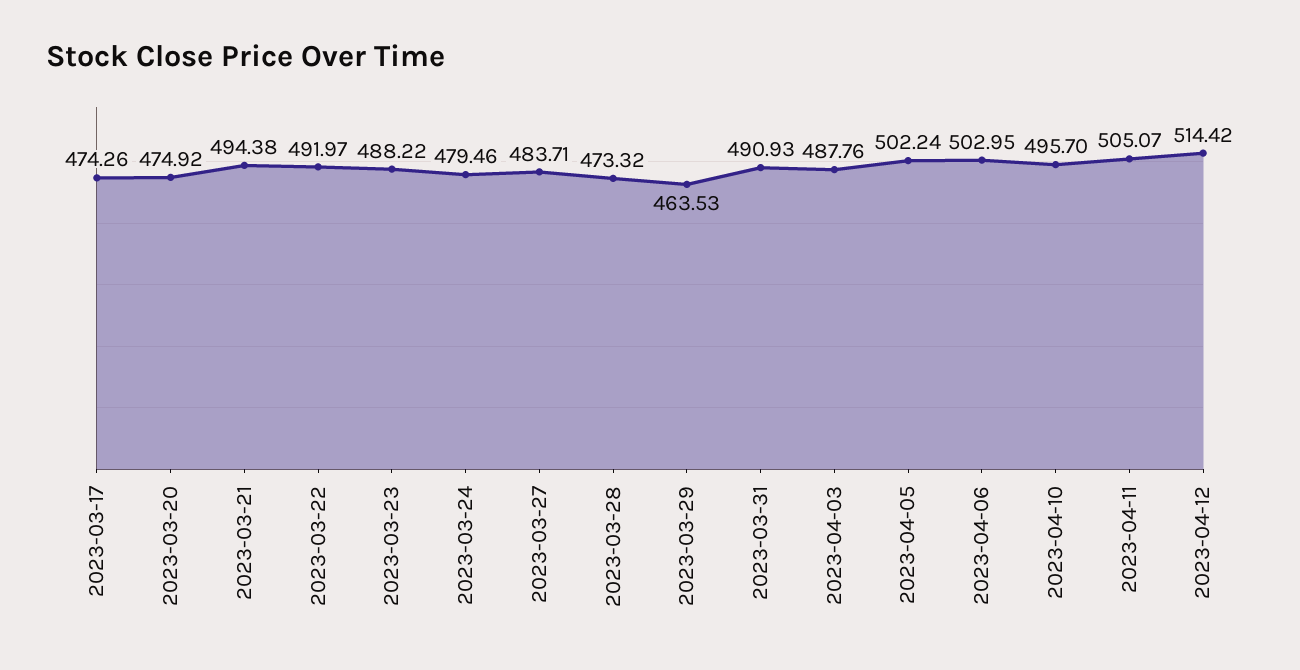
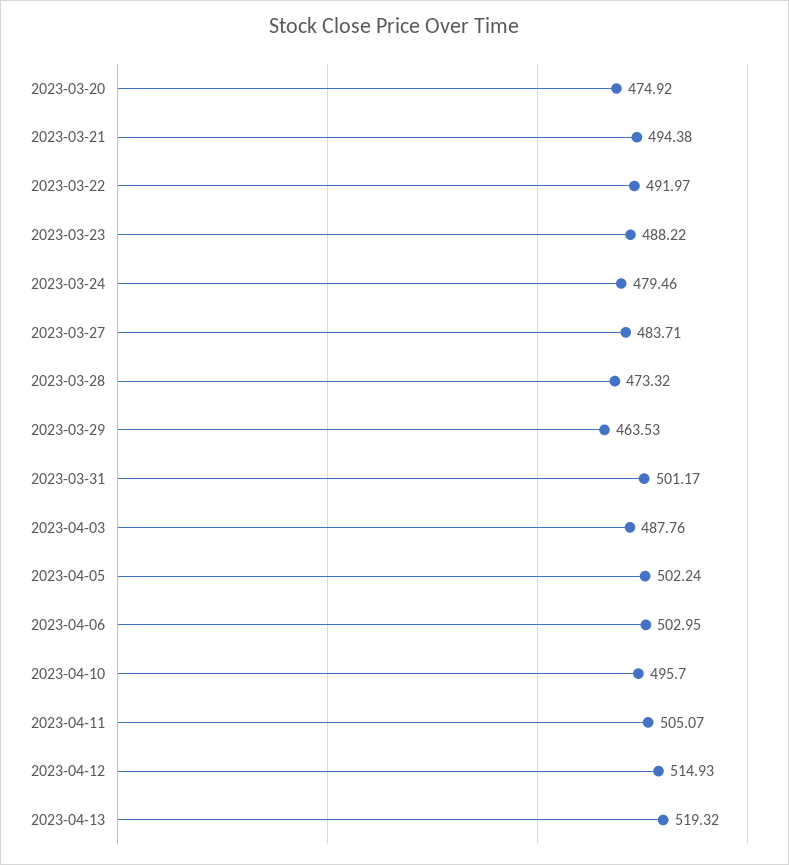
2023-03-17: 474.26 -> none
2023-03-31: 490.93 -> 501.17
2023-04-12: 514.42 -> 514.93
2023-04-13: none -> 519.32

